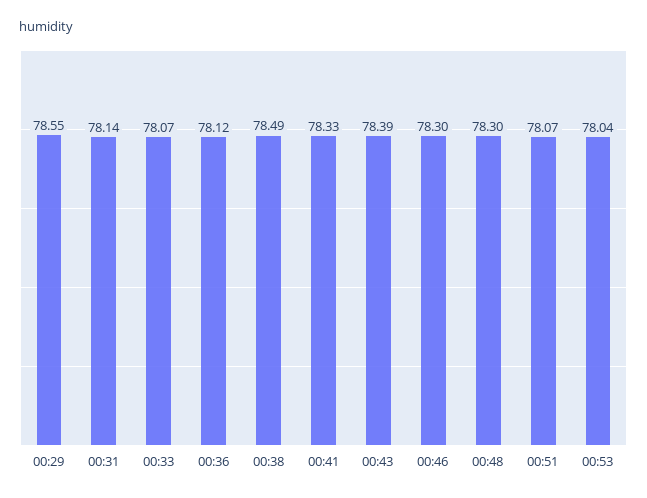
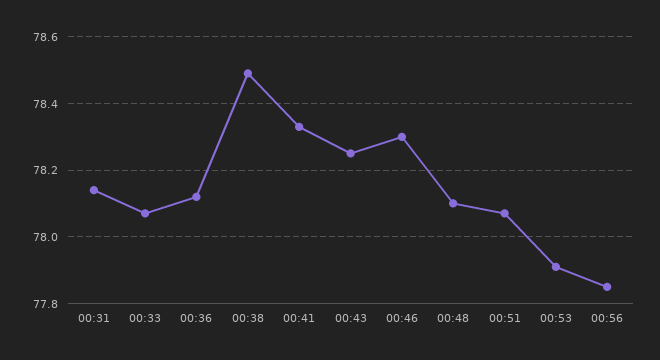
00:29: 78.55 -> none
00:43: 78.39 -> 78.25
00:48: 78.3 -> 78.1
00:53: 78.04 -> 77.9
00:56: none -> 77.85

